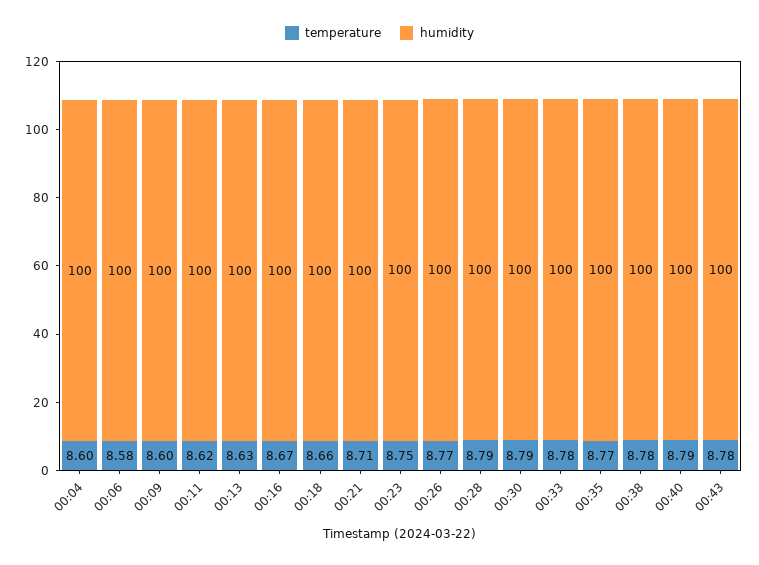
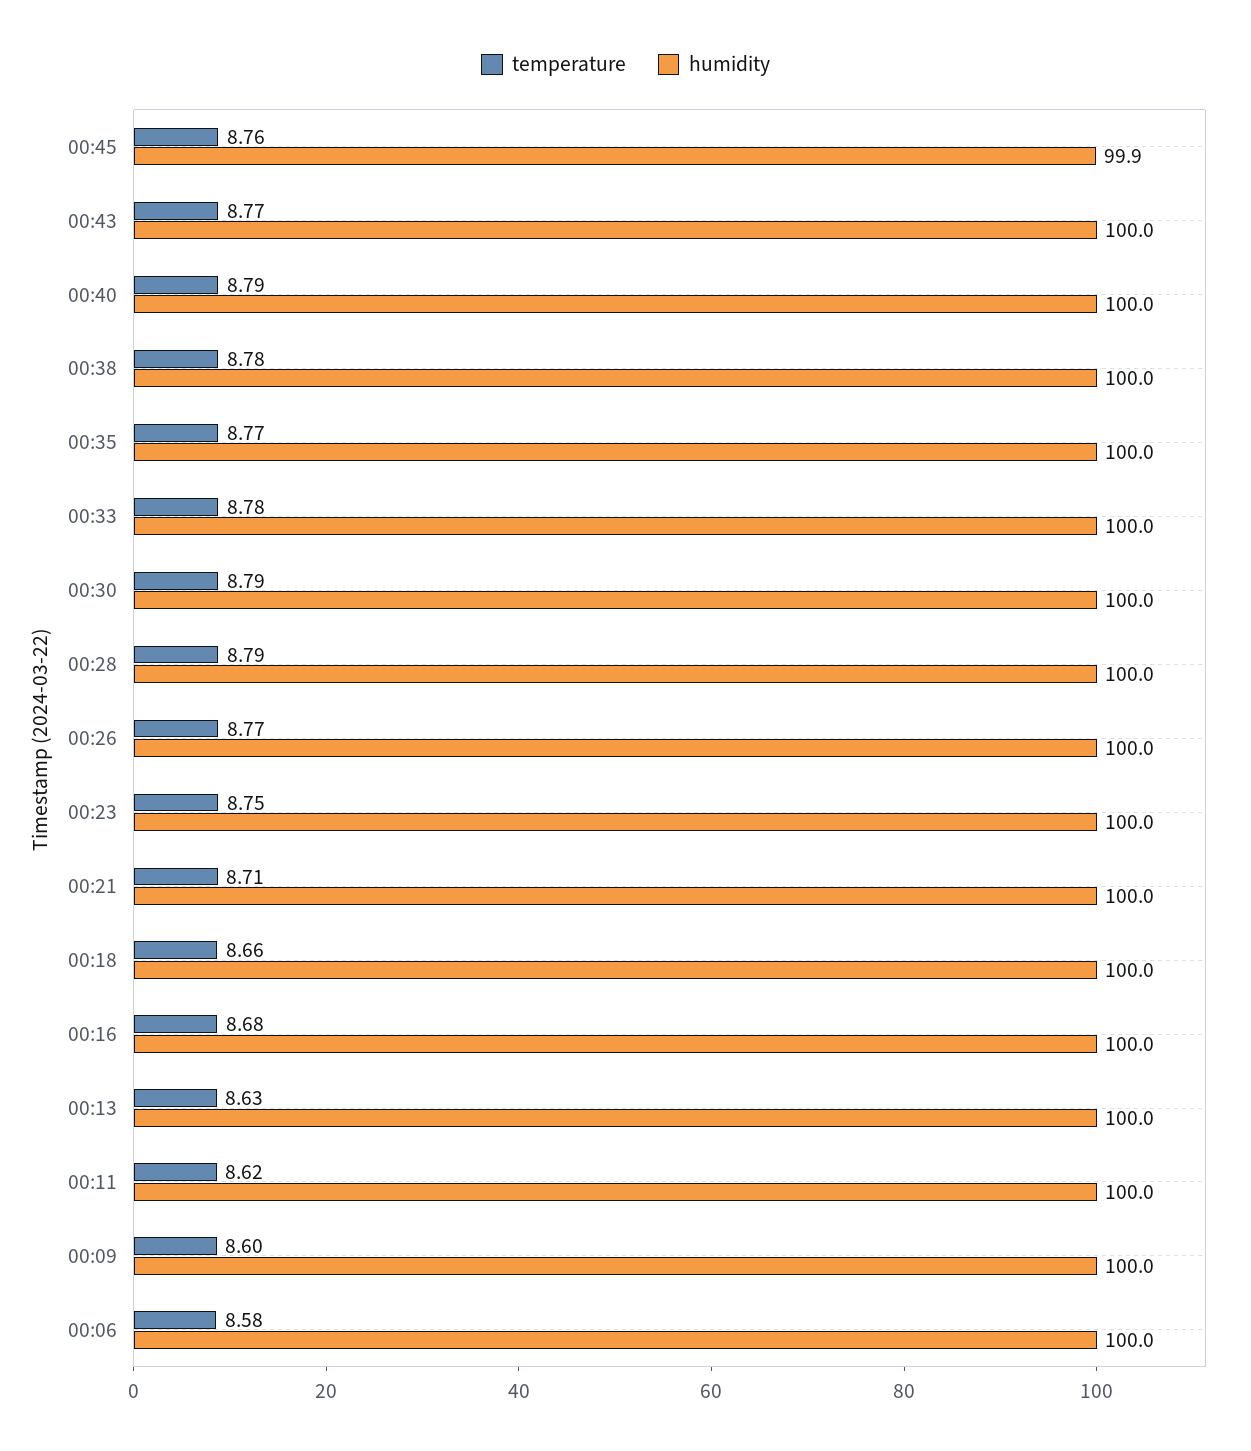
temperature, 00:04: 8.6 -> none
humidity, 00:04: 100 -> none
temperature, 00:16: 8.67 -> 8.68
temperature, 00:43: 8.78 -> 8.77
temperature, 00:45: none -> 8.76
humidity, 00:45: none -> 99.9

